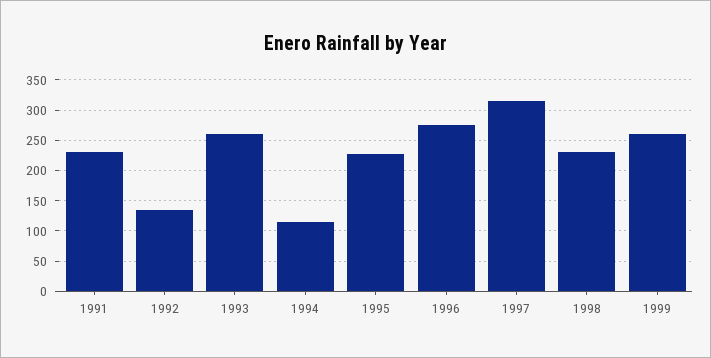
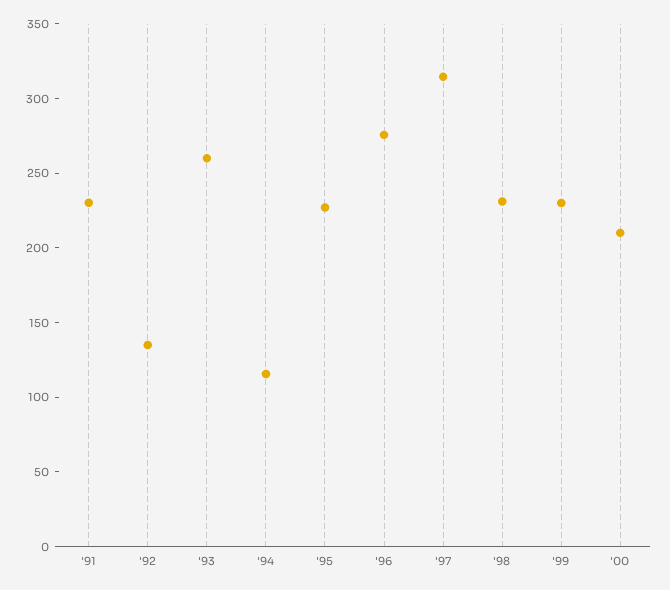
1999: 260 -> 230
'00: none -> 210

